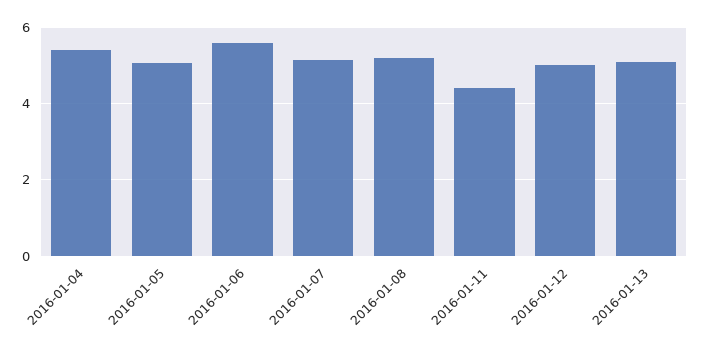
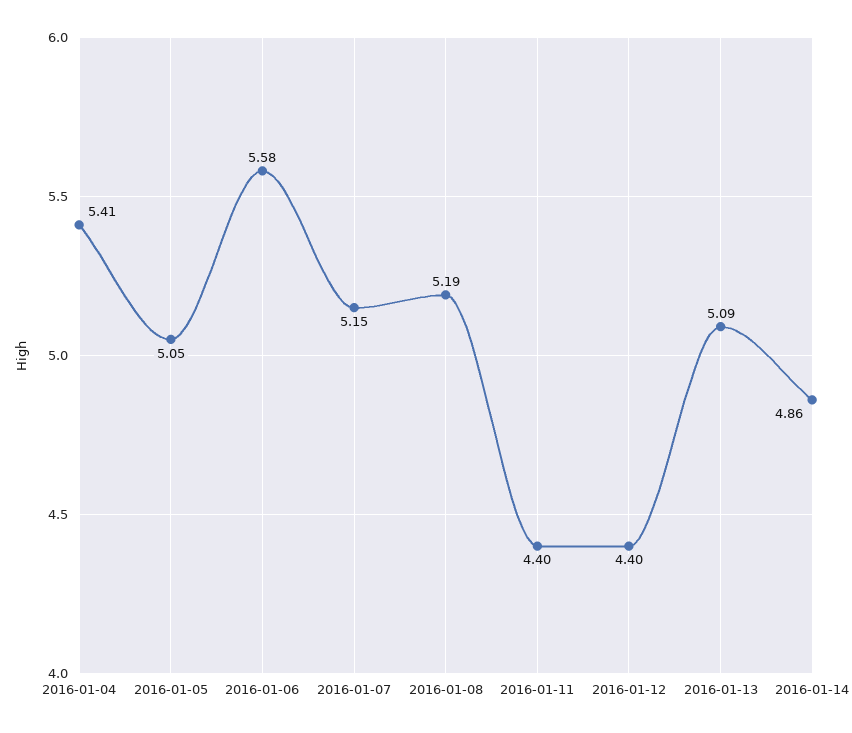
2016-01-12: 5 -> 4.4
2016-01-14: none -> 4.86

